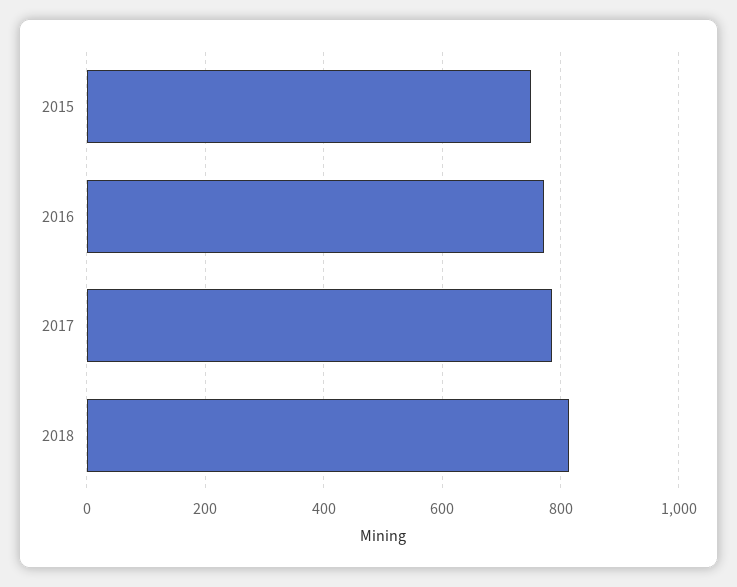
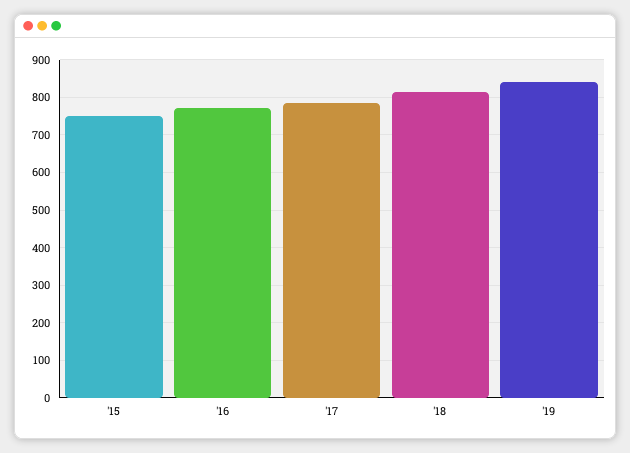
'19: none -> 840

